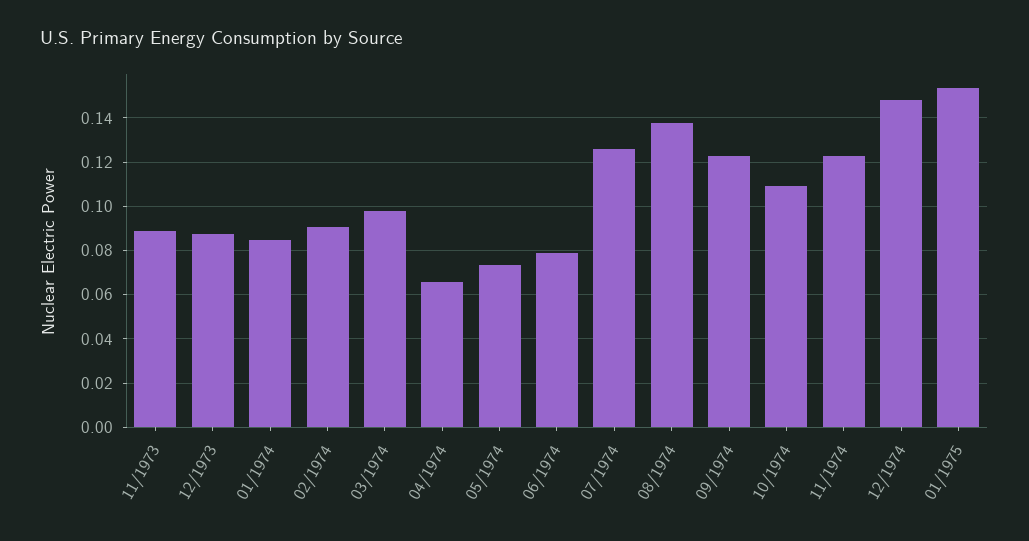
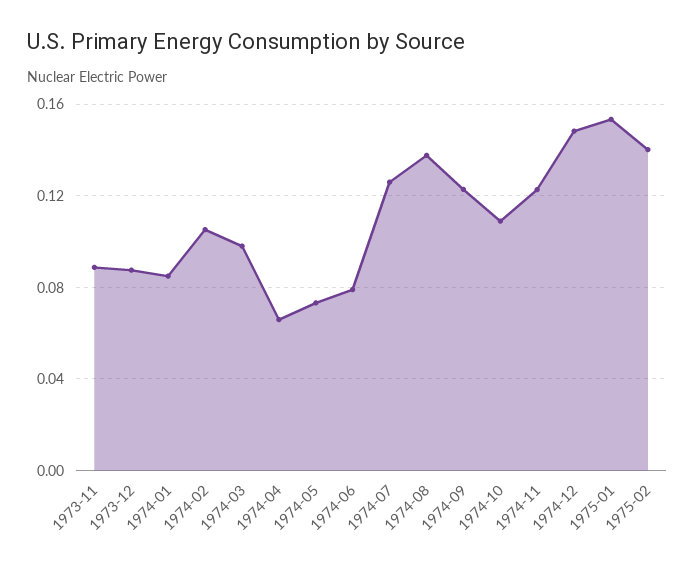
02/1974: 0.09 -> 0.105
1975-02: none -> 0.14

